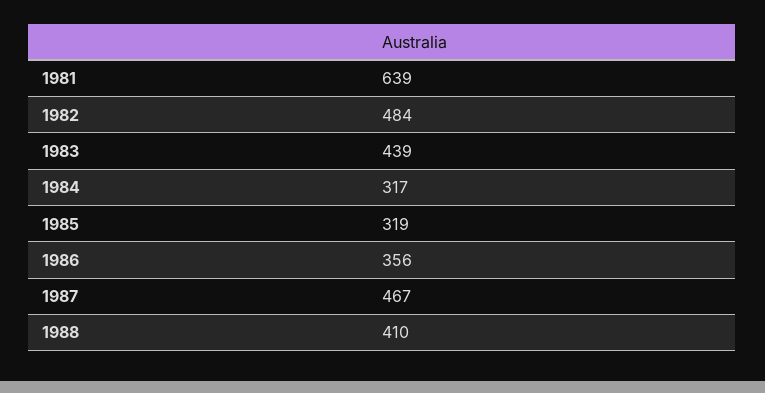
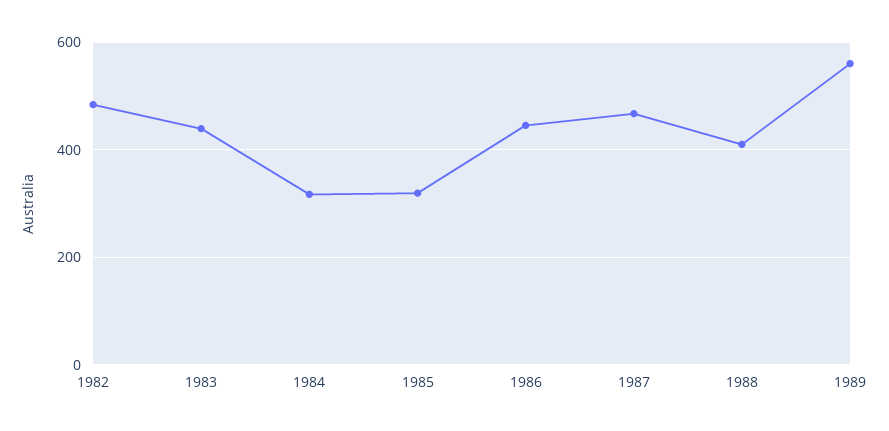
1981: 639 -> none
1986: 356 -> 440
1989: none -> 560

